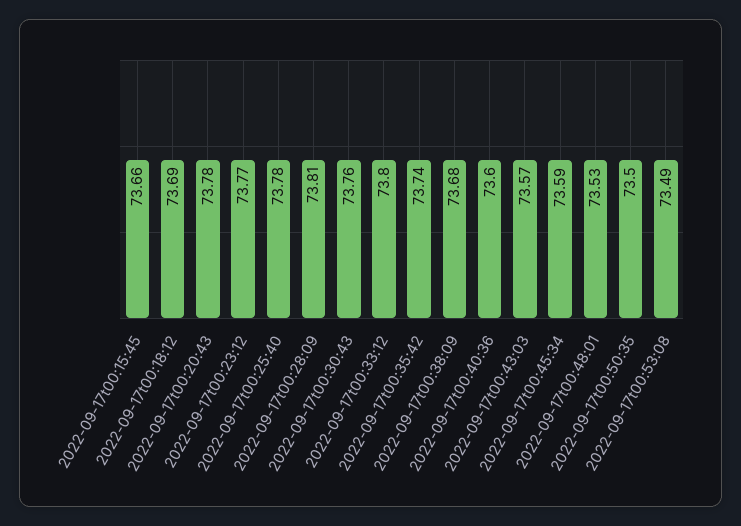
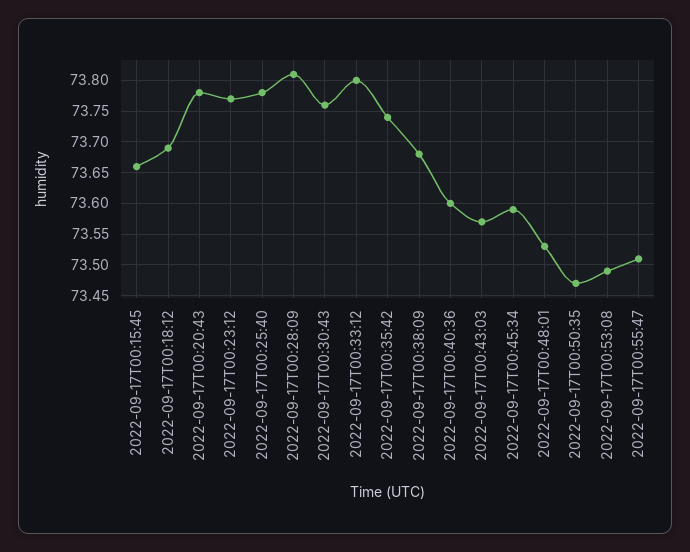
2022-09-17t00:50:35: 73.5 -> 73.47
2022-09-17T00:55:47: none -> 73.51

